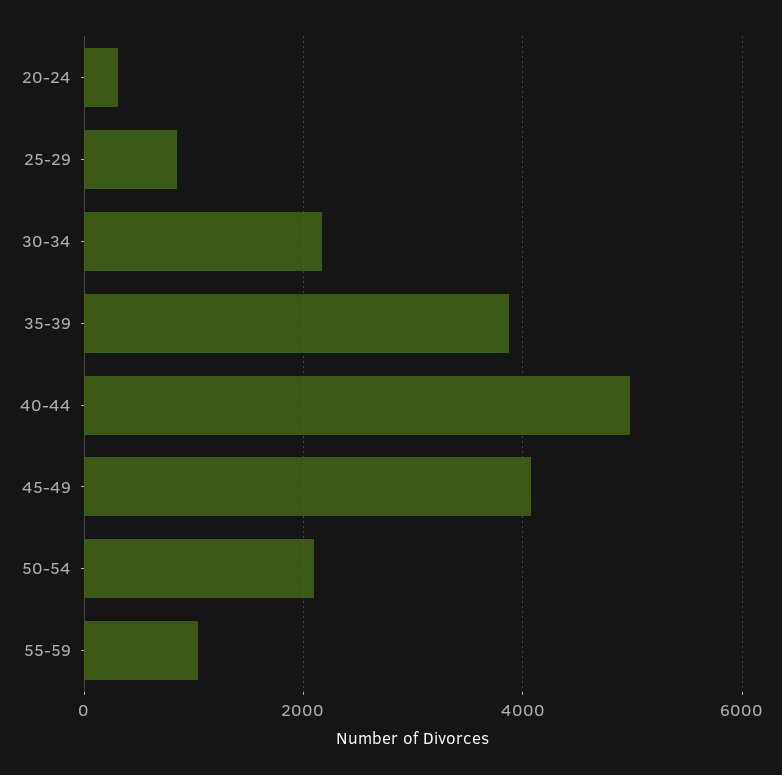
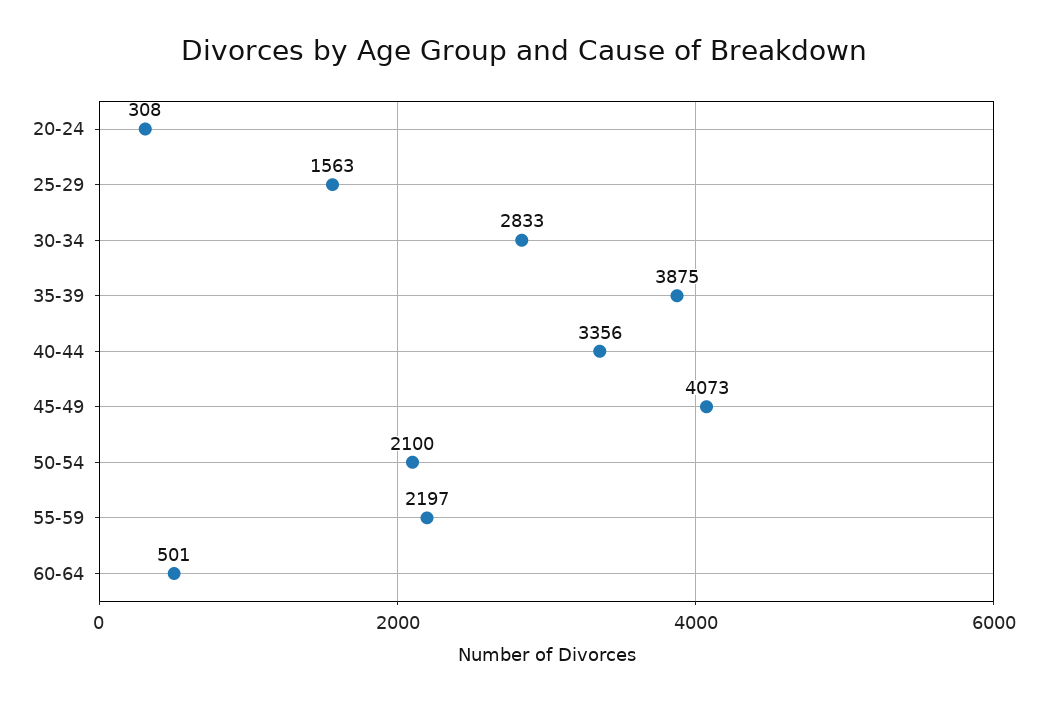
25-29: 800 -> 1563
30-34: 2200 -> 2833
40-44: 5000 -> 3356
55-59: 1000 -> 2197
60-64: none -> 501

